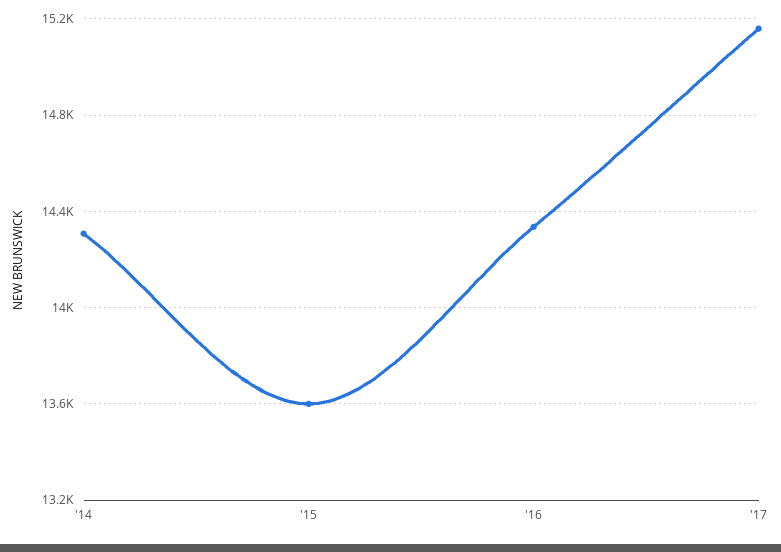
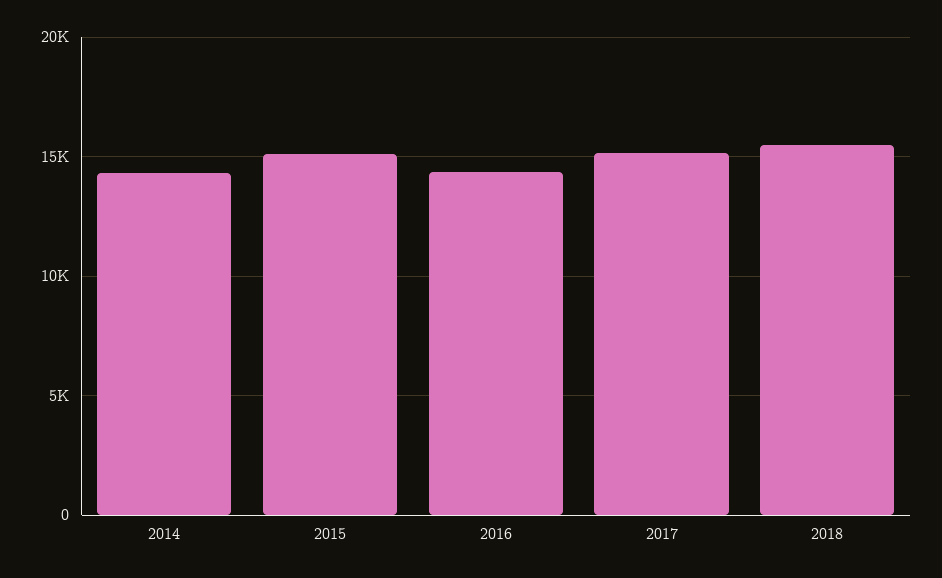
'15: 13600 -> 15000
2018: none -> 15500

